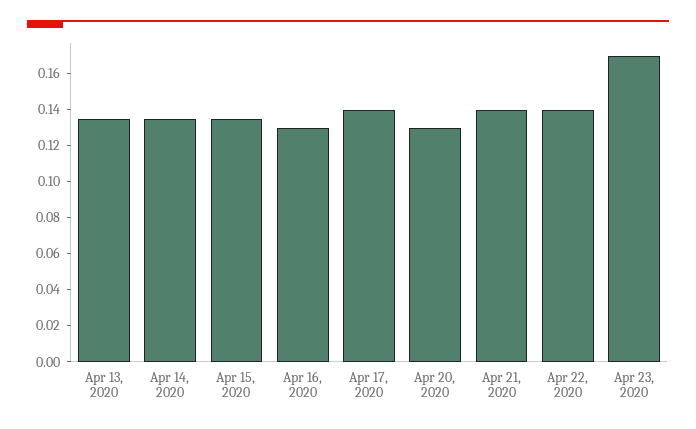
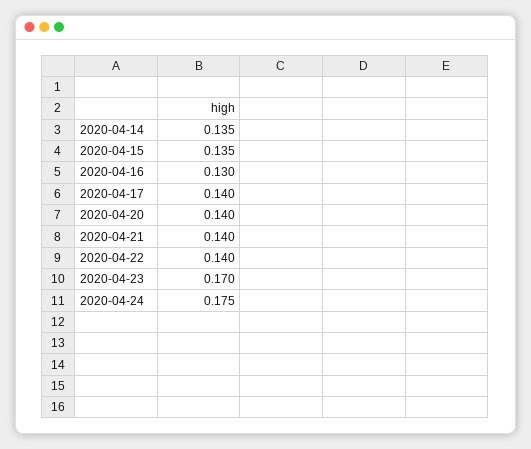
Apr 13, 2020: 0.135 -> none
Apr 20, 2020: 0.13 -> 0.14
2020-04-24: none -> 0.175

